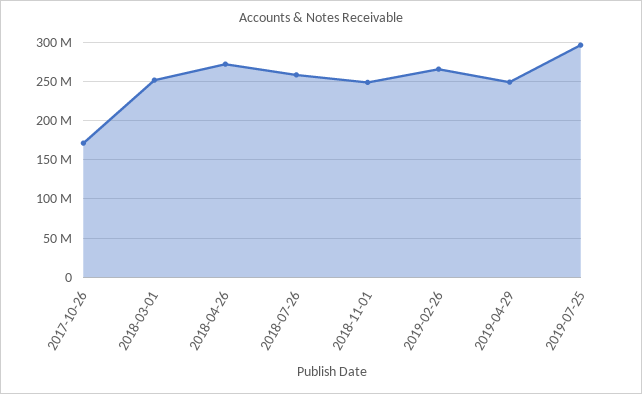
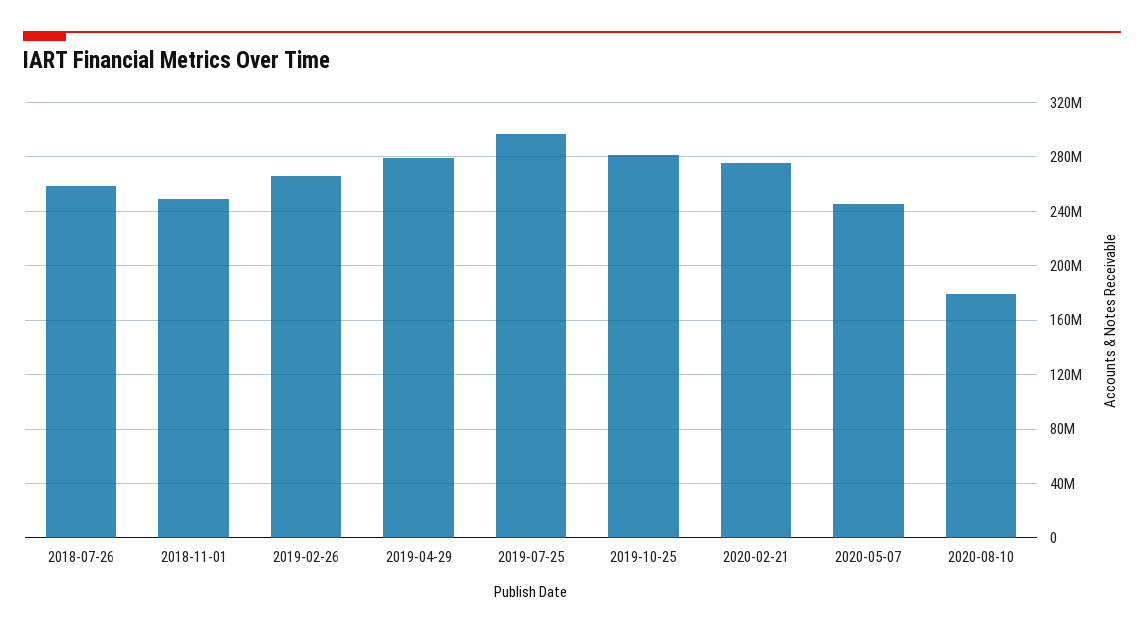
2017-10-26: 170000000 -> none
2018-03-01: 250000000 -> none
2018-04-26: 270000000 -> none
2019-04-29: 250000000 -> 280000000
2019-10-25: none -> 280000000
2020-02-21: none -> 275000000
2020-05-07: none -> 245000000
2020-08-10: none -> 180000000

